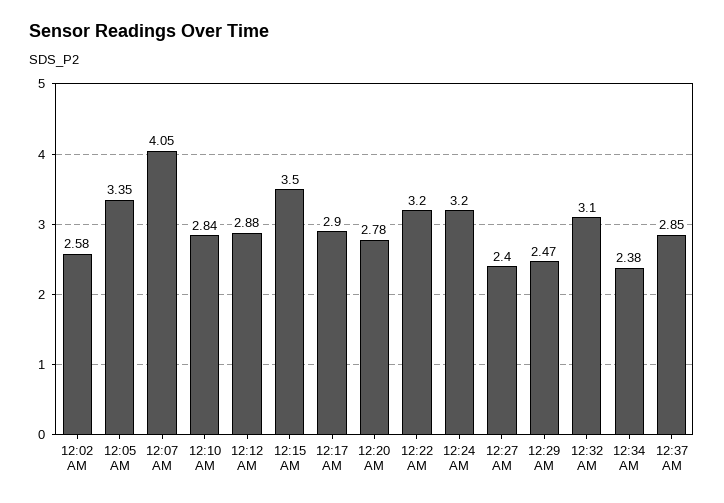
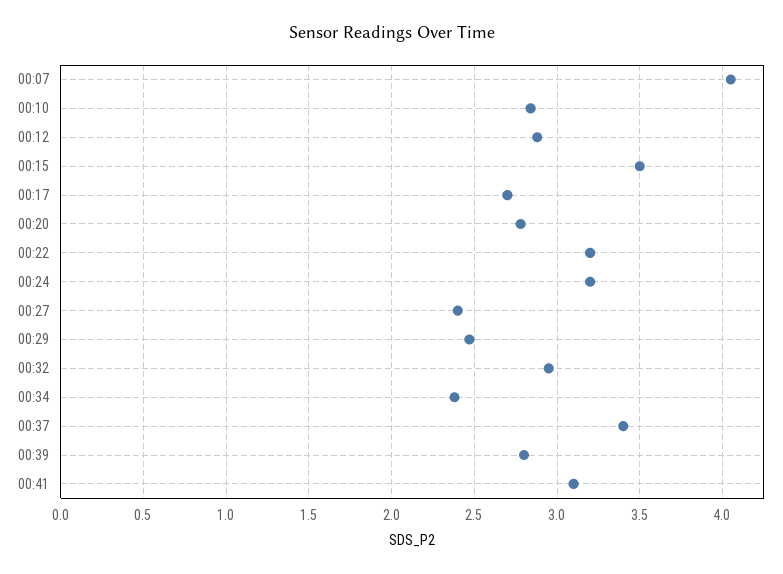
12:02 AM: 2.58 -> none
12:05 AM: 3.35 -> none
12:17 AM: 2.9 -> 2.7
12:32 AM: 3.1 -> 2.95
12:37 AM: 2.85 -> 3.4
00:39: none -> 2.8
00:41: none -> 3.1

